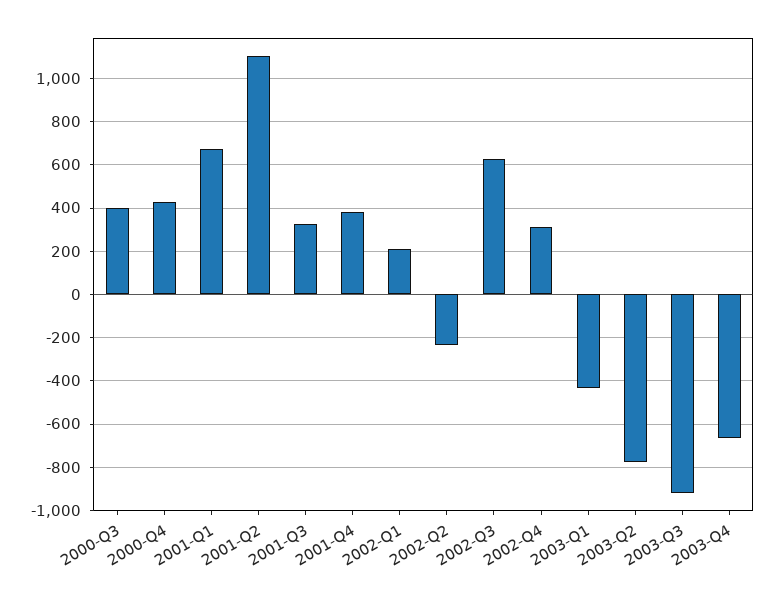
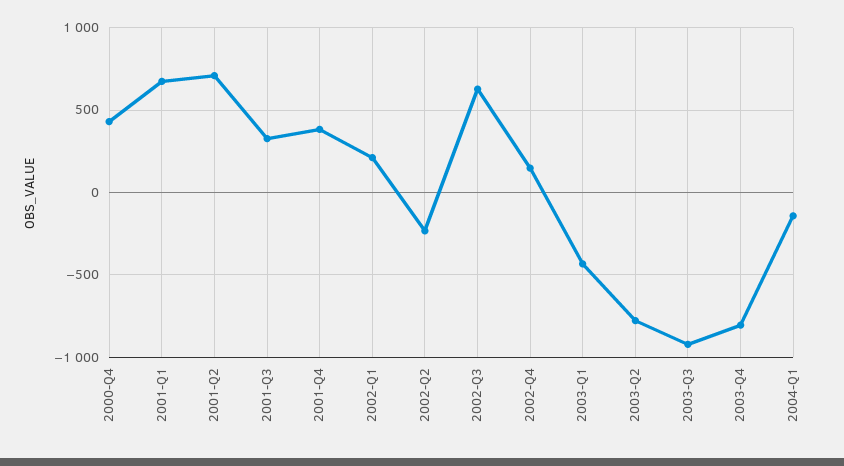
2000-Q3: 400 -> none
2001-Q2: 1100 -> 700
2002-Q4: 300 -> 150
2003-Q4: -650 -> -800
2004-Q1: none -> -150

